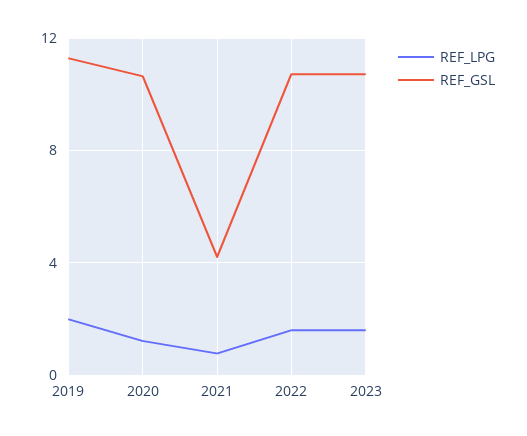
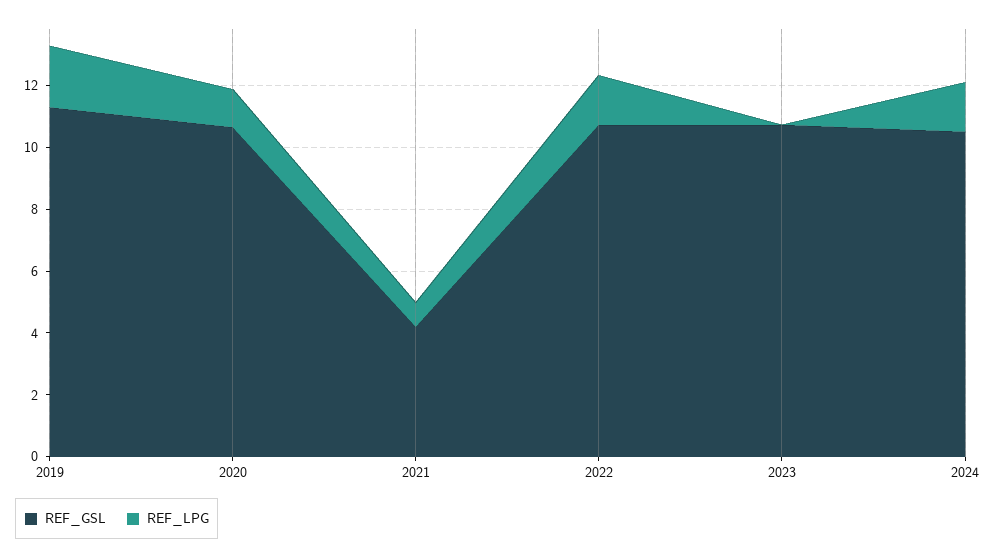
REF_LPG, 2023: 1.5 -> 0
REF_GSL, 2024: none -> 10.5
REF_LPG, 2024: none -> 1.5

